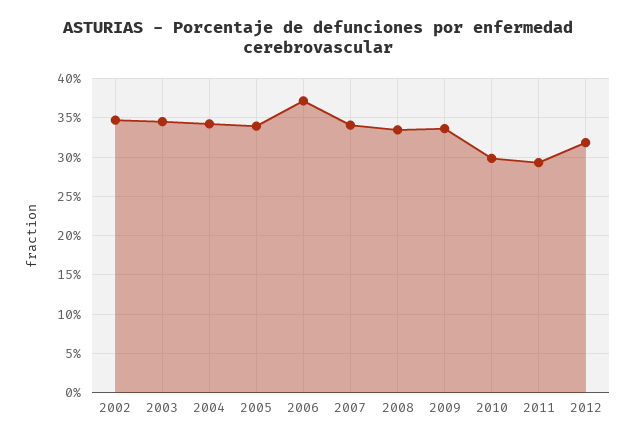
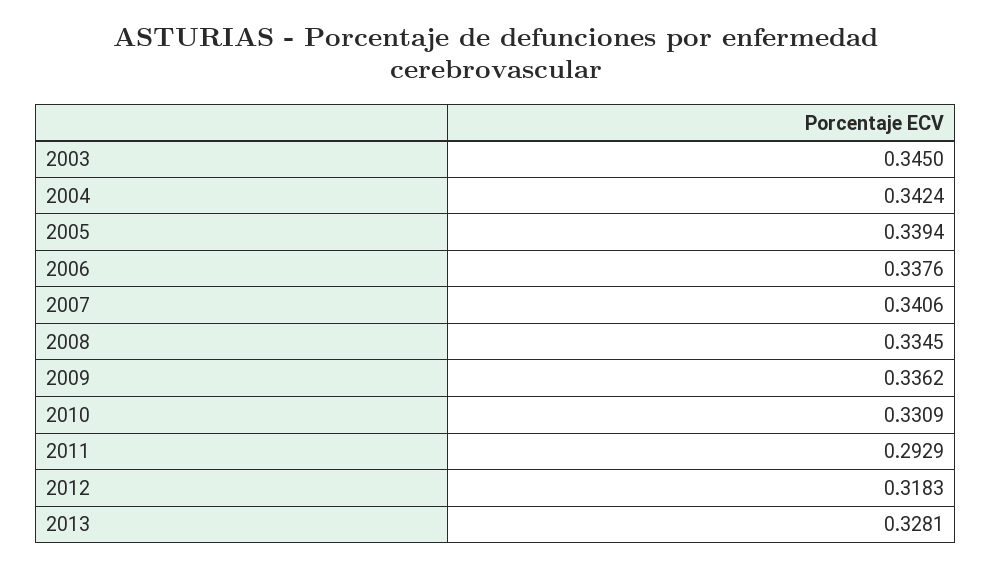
2002: 0.35 -> none
2006: 0.37 -> 0.3376
2010: 0.3 -> 0.3309
2013: none -> 0.3281

